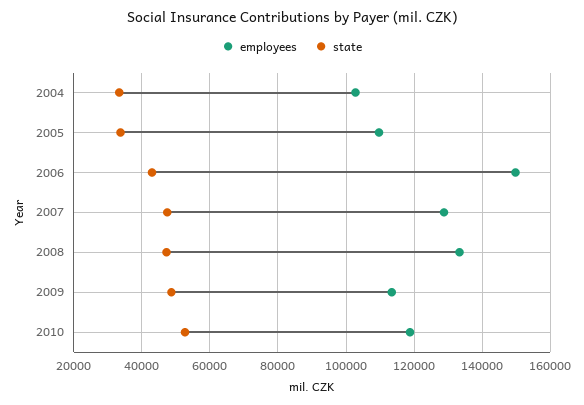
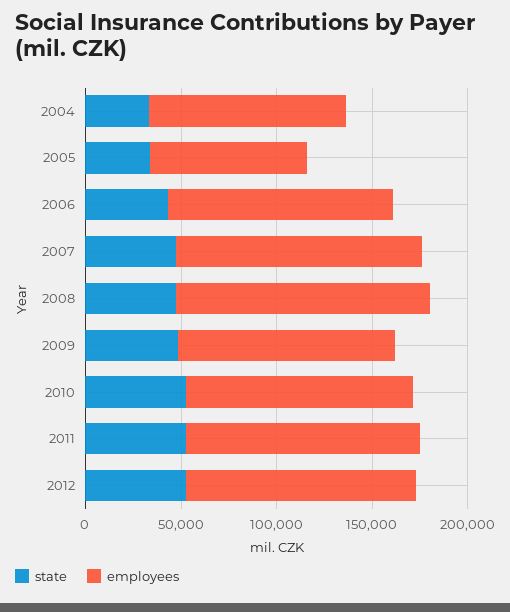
employees, 2005: 110000 -> 80000
employees, 2006: 150000 -> 120000
state, 2011: none -> 50000
employees, 2011: none -> 120000
state, 2012: none -> 50000
employees, 2012: none -> 120000

